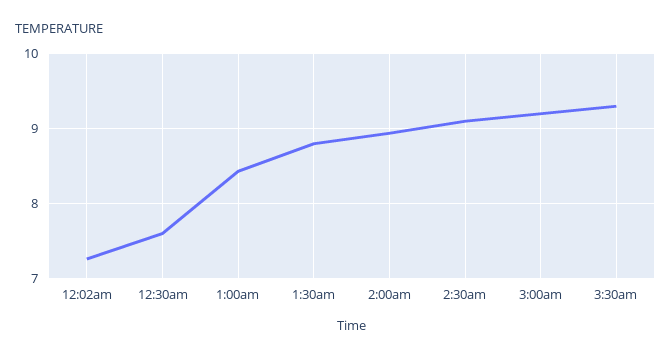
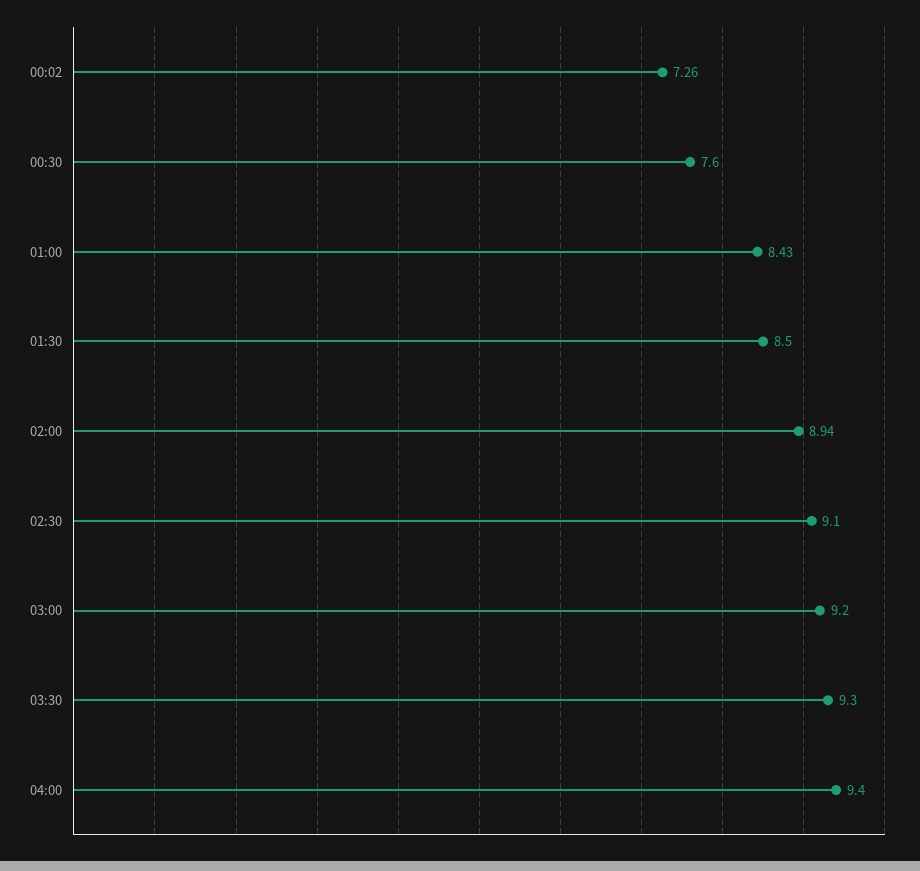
1:30am: 8.8 -> 8.5
04:00: none -> 9.4

